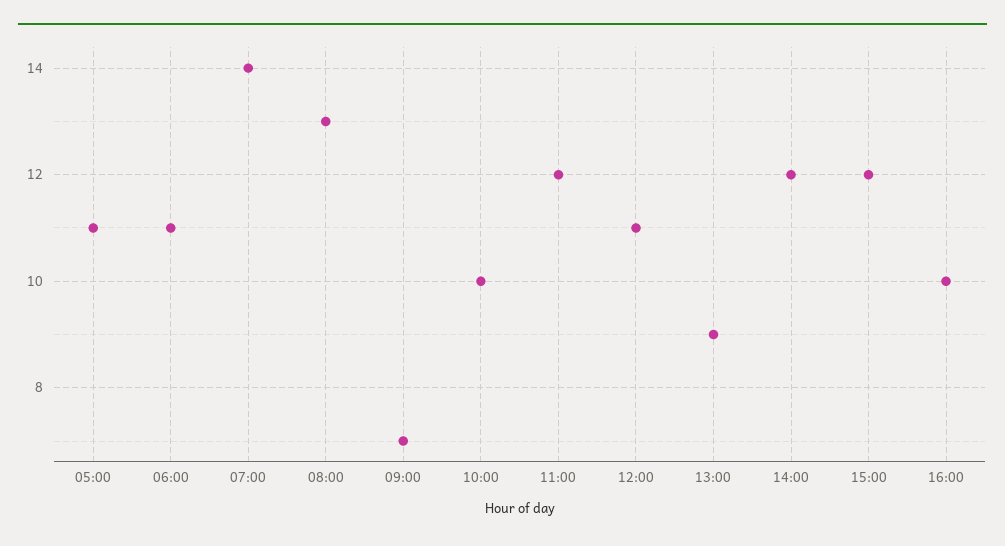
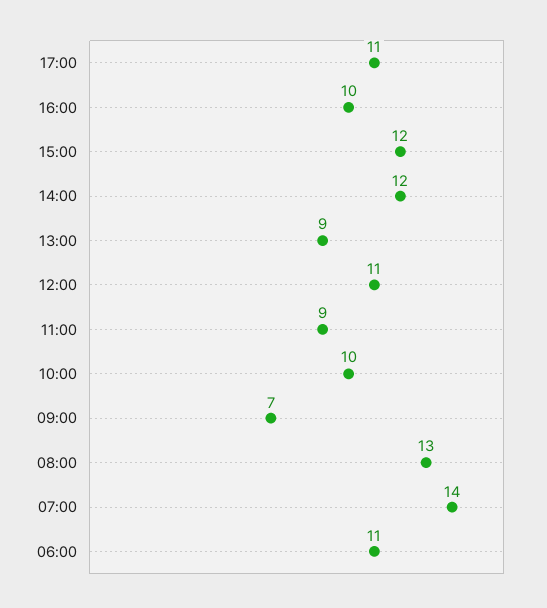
05:00: 11 -> none
11:00: 12 -> 9
17:00: none -> 11

